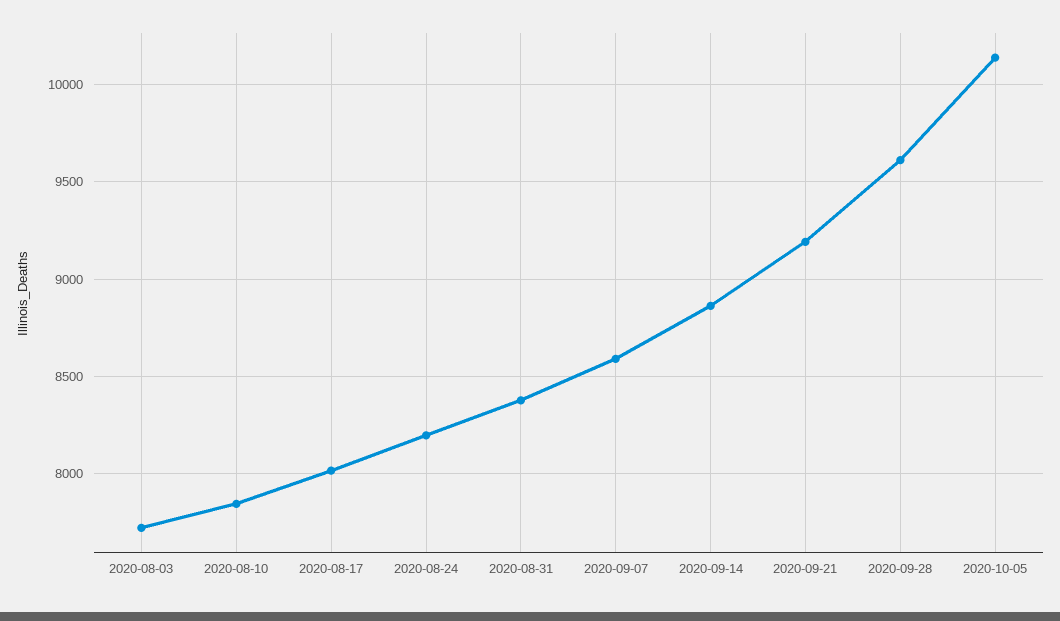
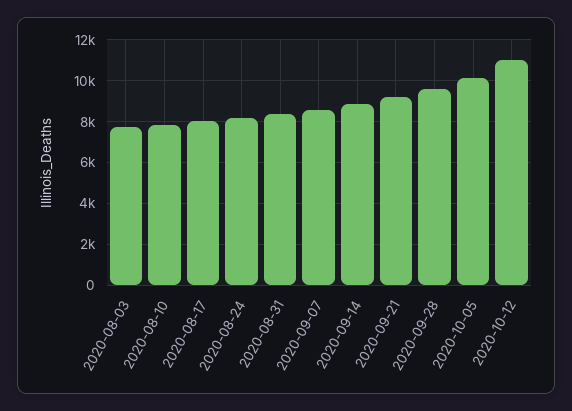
2020-10-12: none -> 11000

